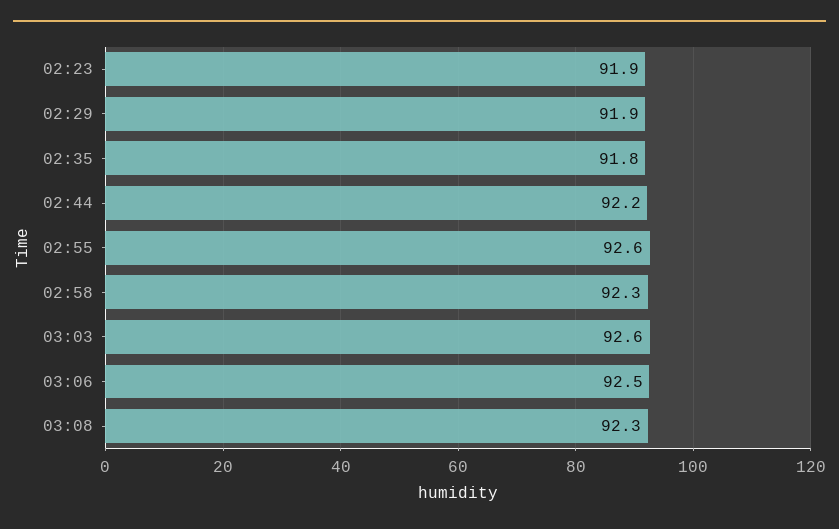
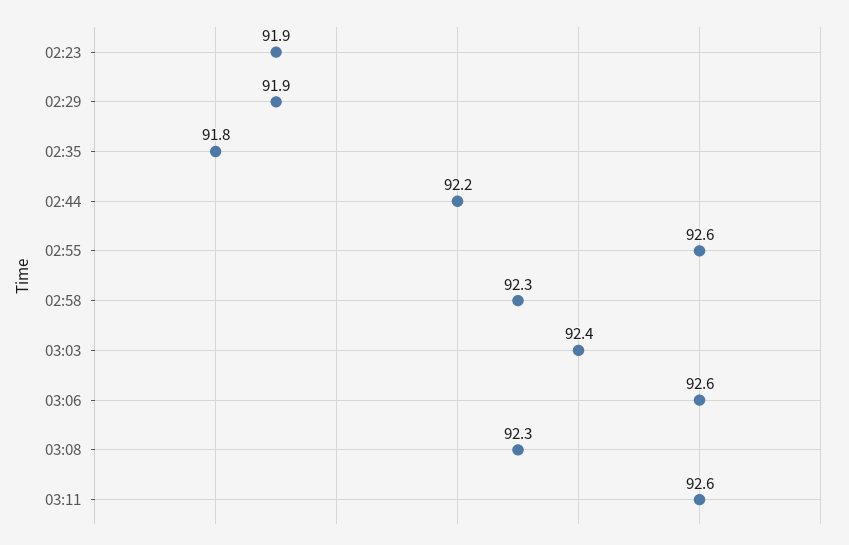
03:03: 92.6 -> 92.4
03:06: 92.5 -> 92.6
03:11: none -> 92.6

